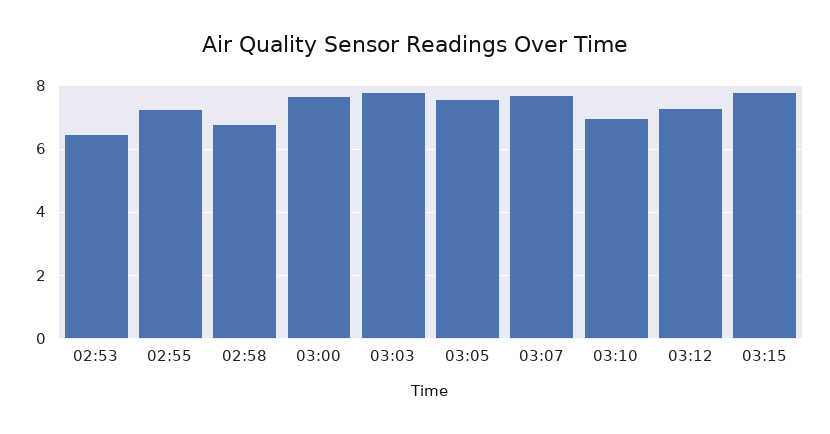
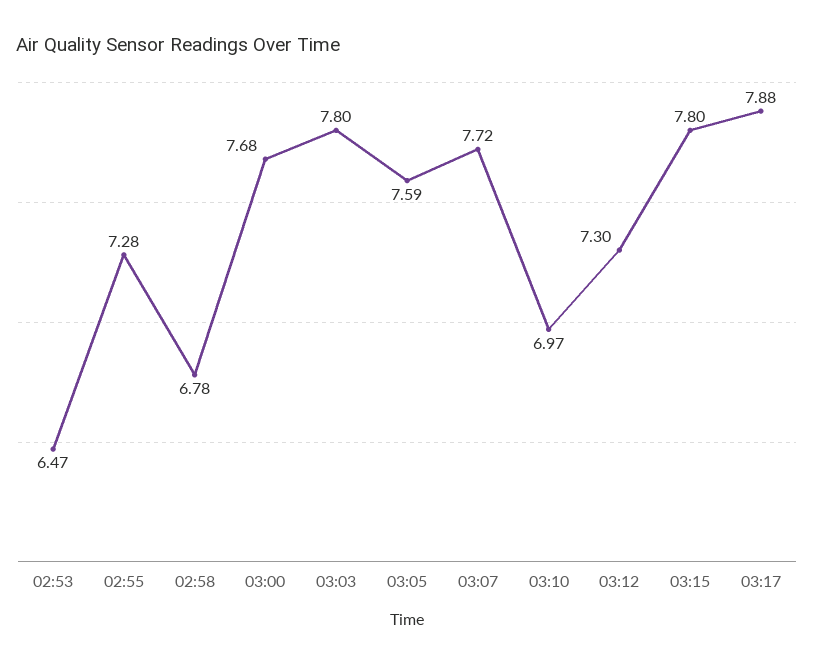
03:17: none -> 7.88

